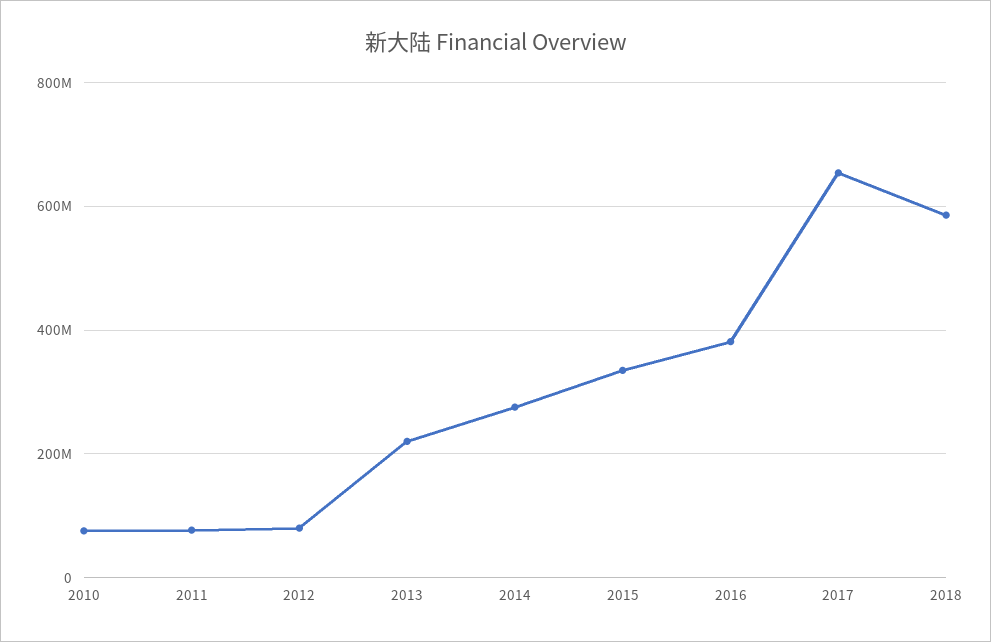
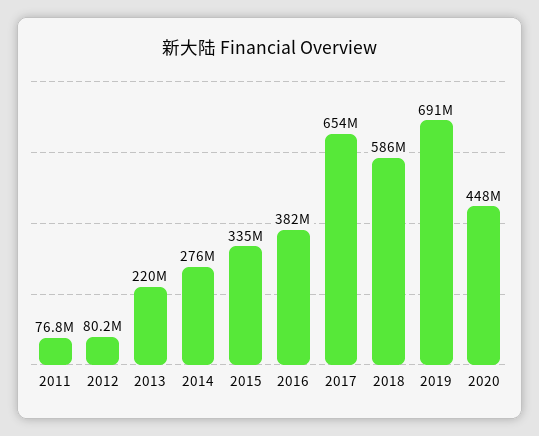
2010: 80000000 -> none
2019: none -> 691000000
2020: none -> 448000000

